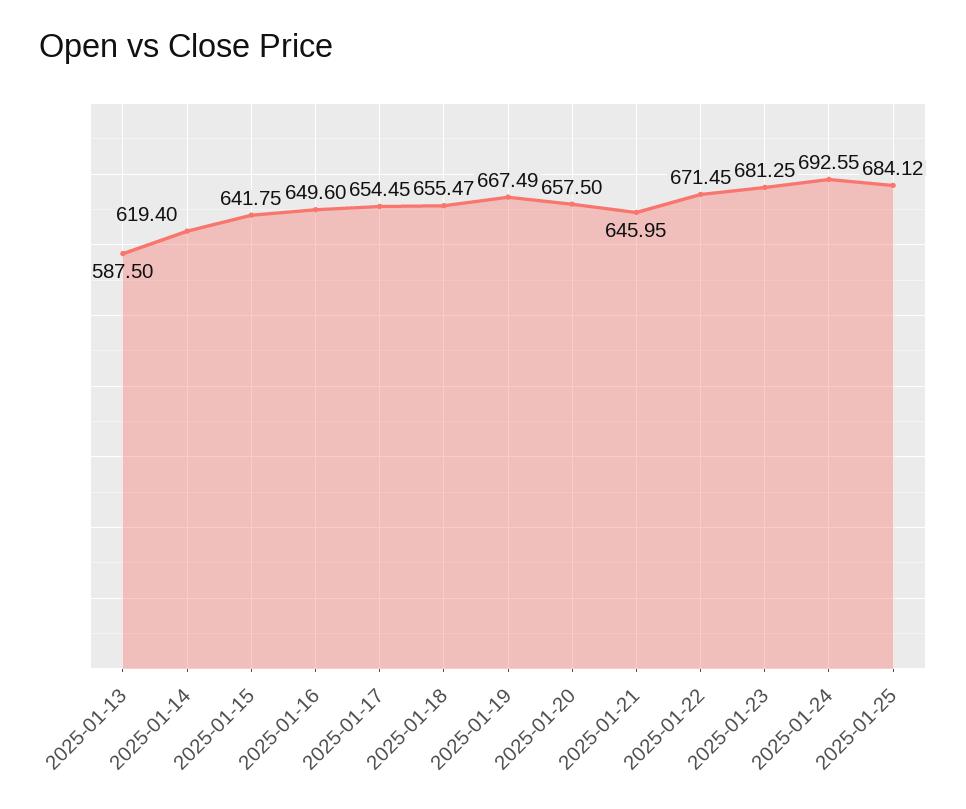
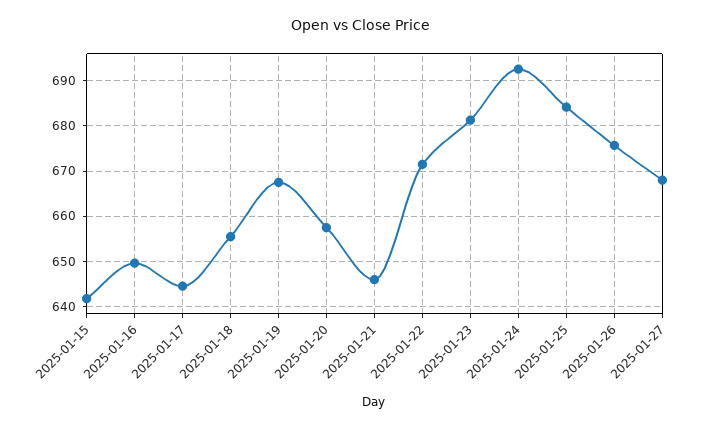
2025-01-13: 587.5 -> none
2025-01-14: 619.4 -> none
2025-01-17: 654.45 -> 644
2025-01-26: none -> 676
2025-01-27: none -> 668

